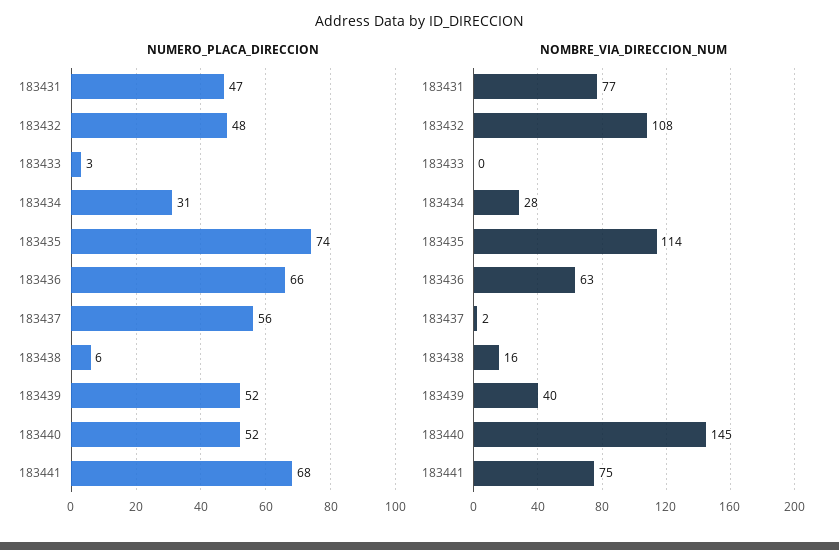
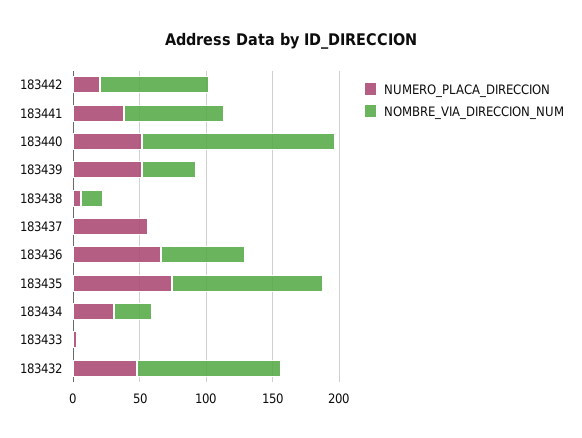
NUMERO_PLACA_DIRECCION, 183431: 47 -> none
NUMERO_PLACA_DIRECCION, 183441: 68 -> 40
NOMBRE_VIA_DIRECCION_NUM, 183431: 77 -> none
NUMERO_PLACA_DIRECCION, 183442: none -> 20
NOMBRE_VIA_DIRECCION_NUM, 183442: none -> 80

